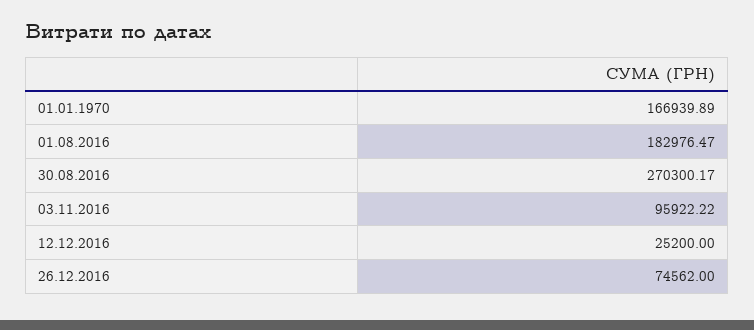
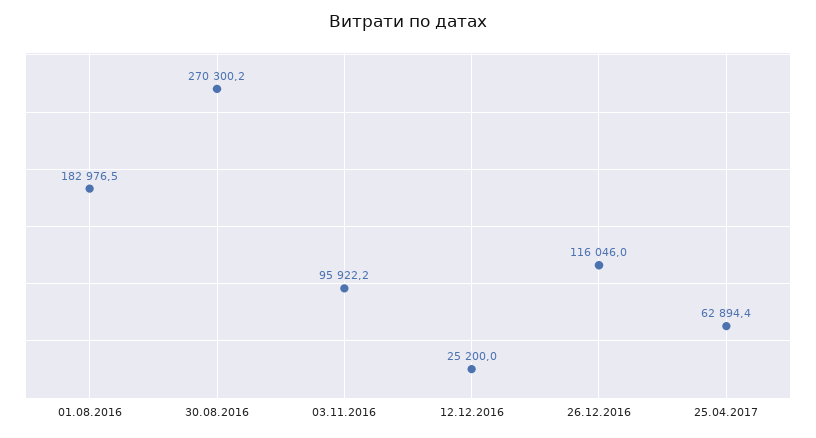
01.01.1970: 166939.89 -> none
26.12.2016: 74562 -> 116046
25.04.2017: none -> 62894.4

